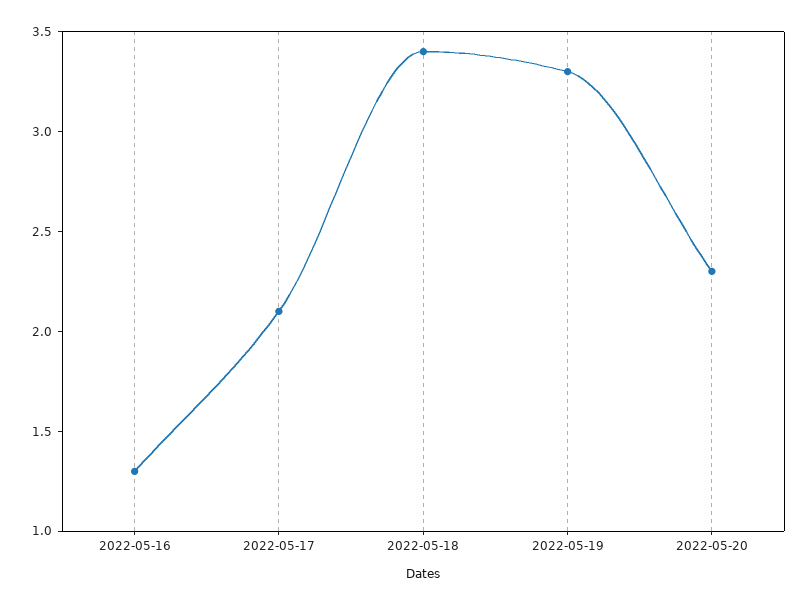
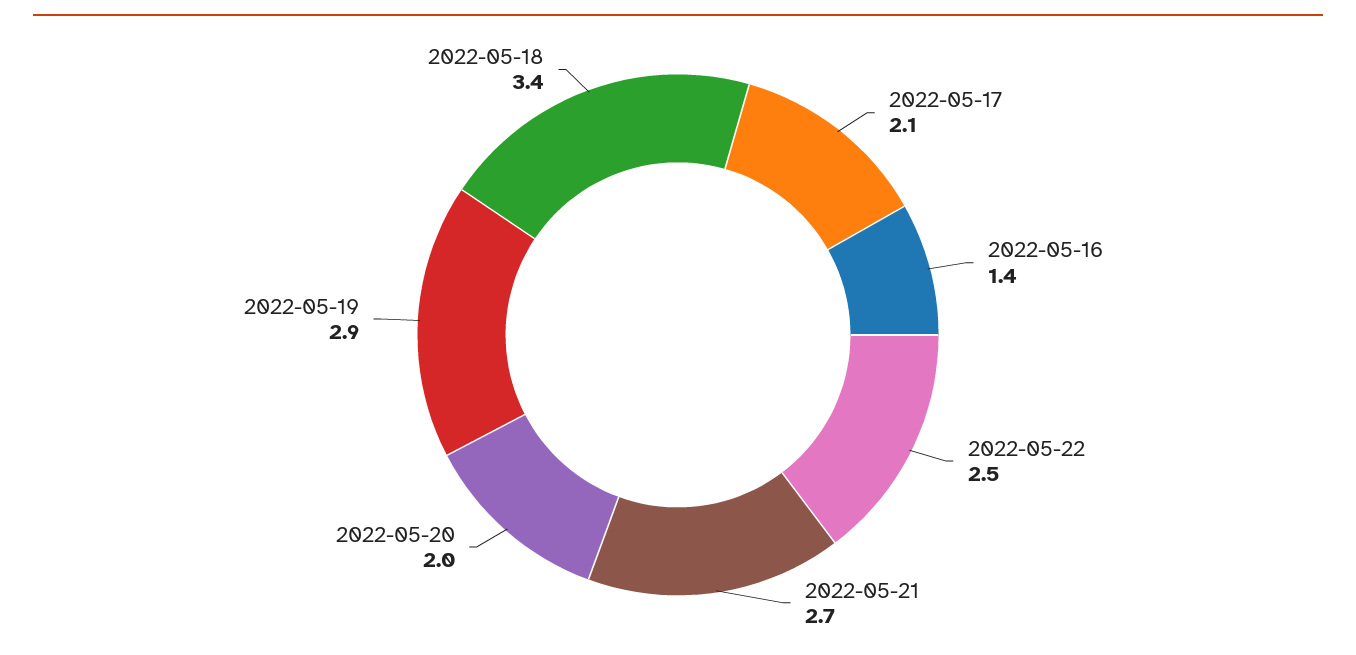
2022-05-16: 1.3 -> 1.4
2022-05-19: 3.3 -> 2.9
2022-05-20: 2.3 -> 2
2022-05-22: none -> 2.5
2022-05-21: none -> 2.7

